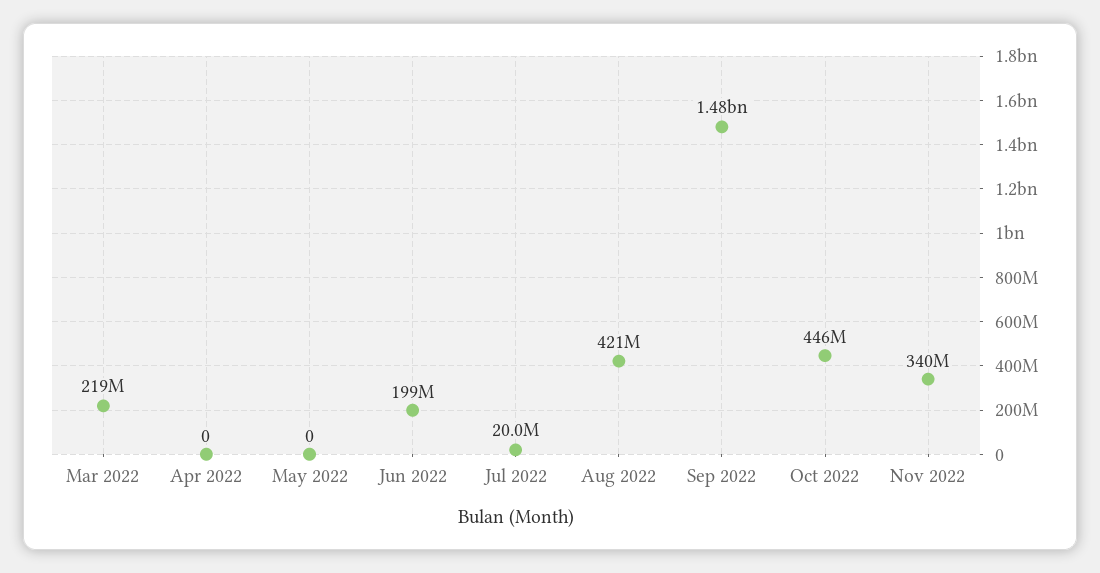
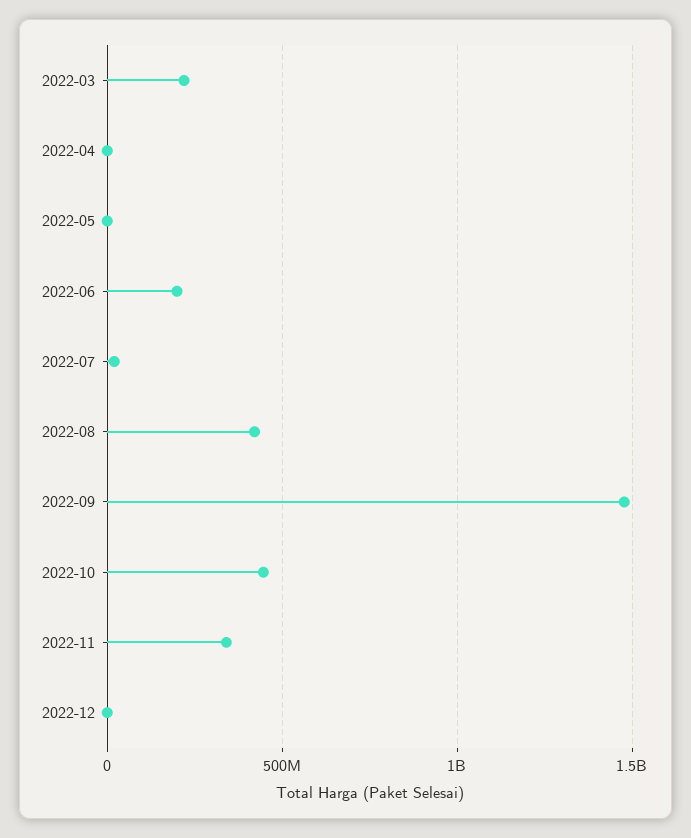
2022-12: none -> 0

